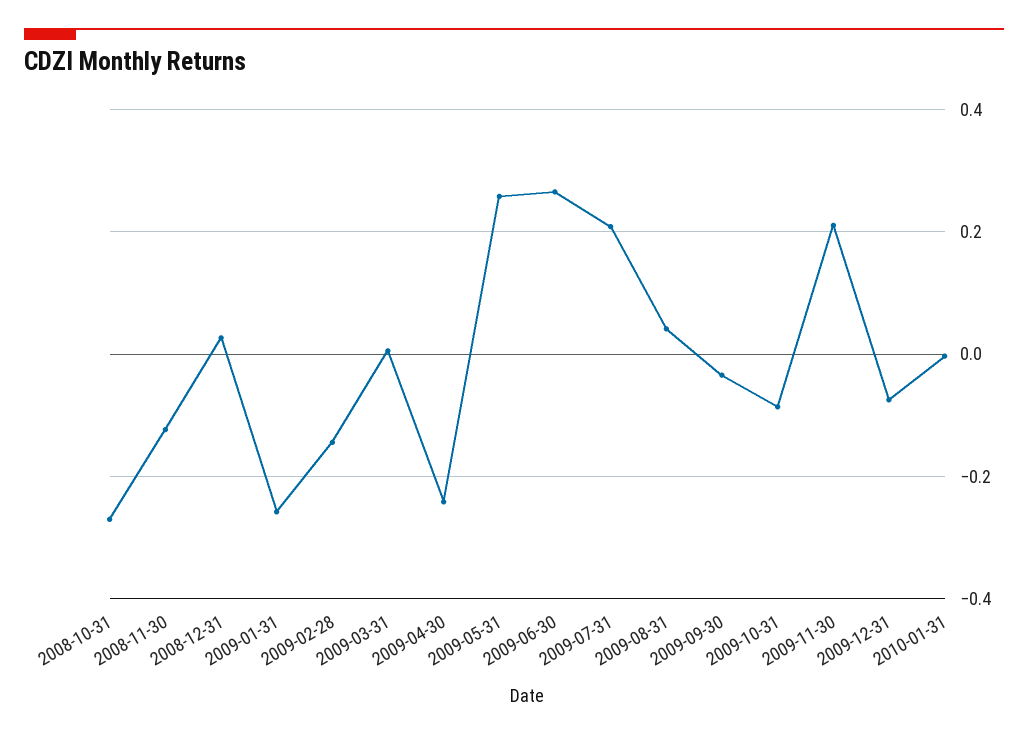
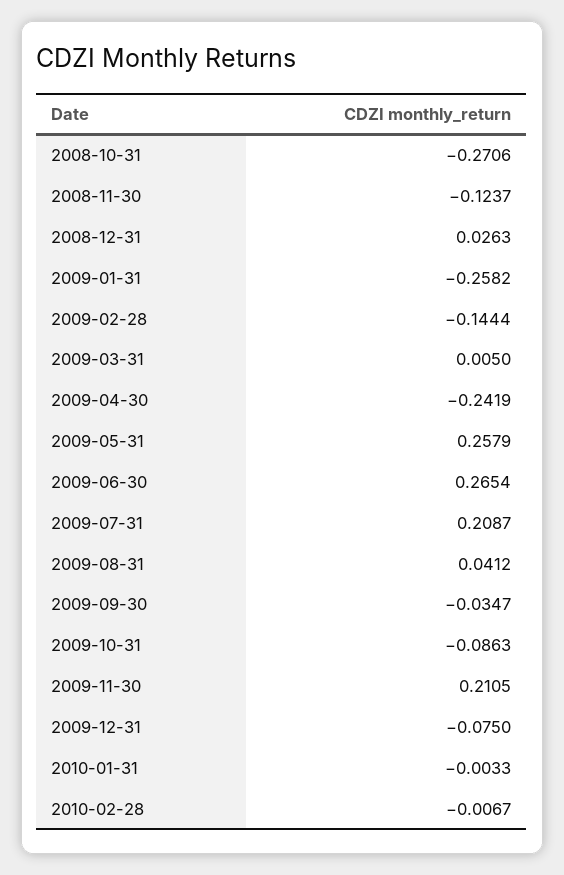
2010-02-28: none -> -0.0067

